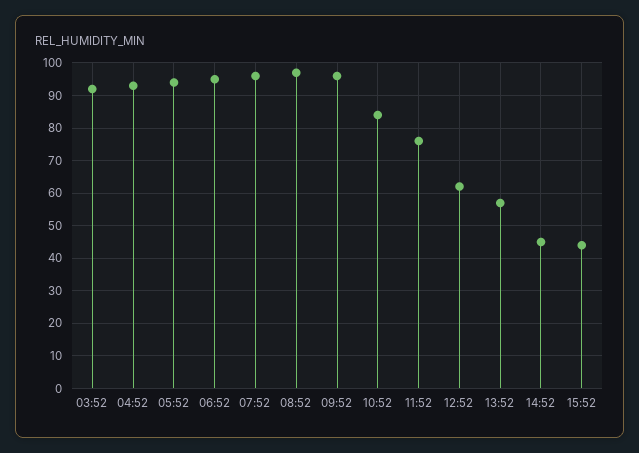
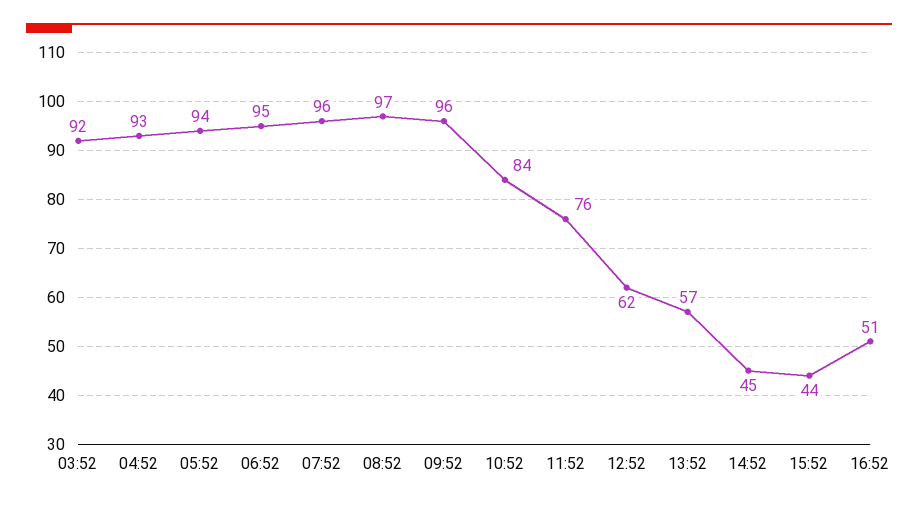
16:52: none -> 51

